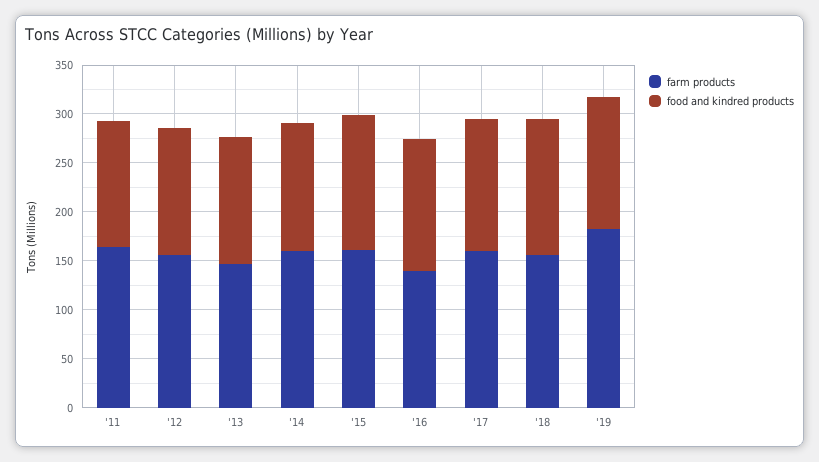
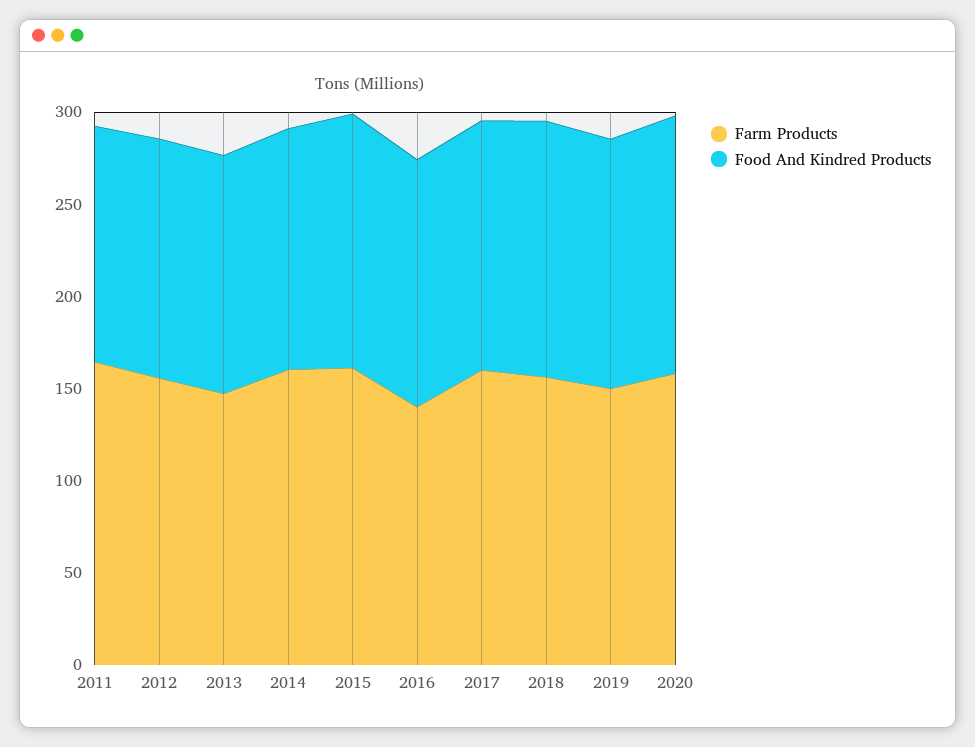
farm products, '19: 180 -> 150
farm products, 2020: none -> 160
food and kindred products, 2020: none -> 140

